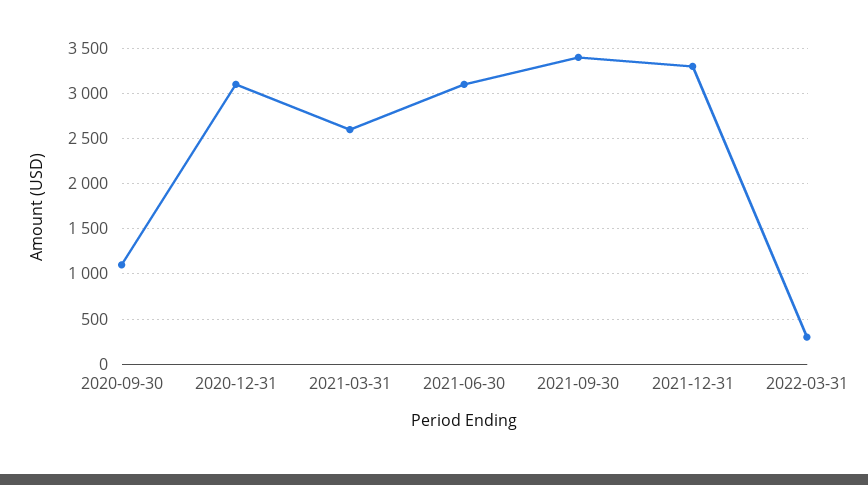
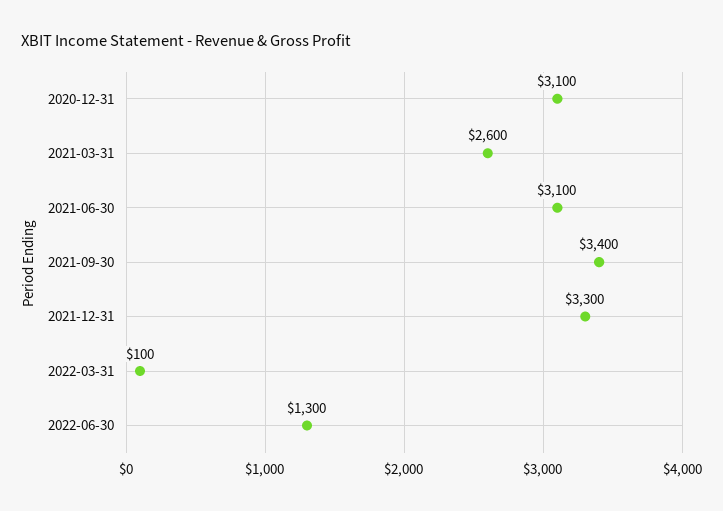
2020-09-30: 1100 -> none
2022-03-31: 300 -> 100
2022-06-30: none -> 1300

